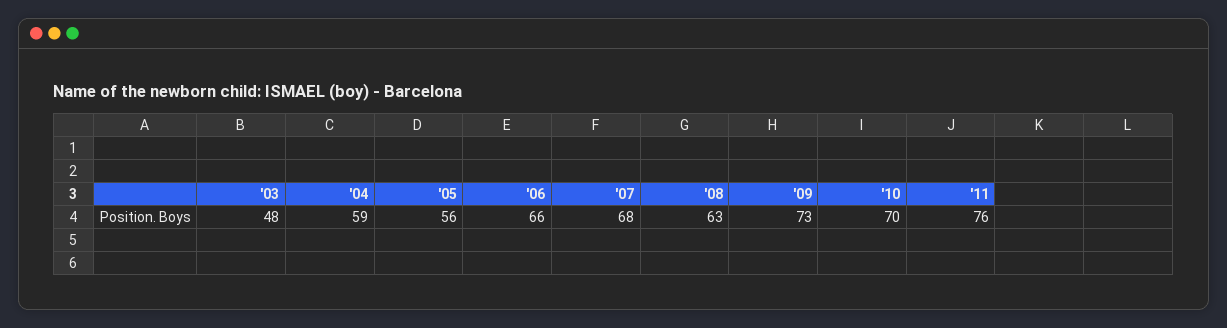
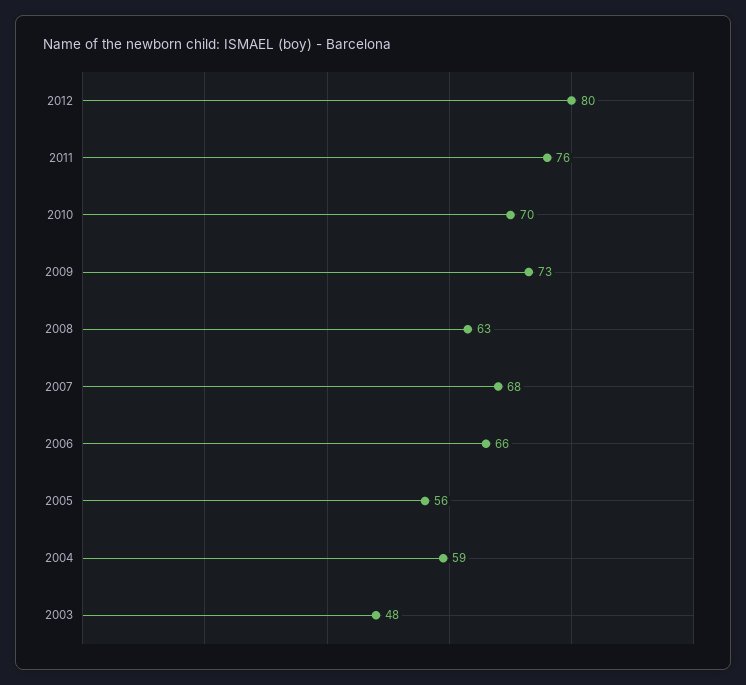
2012: none -> 80

